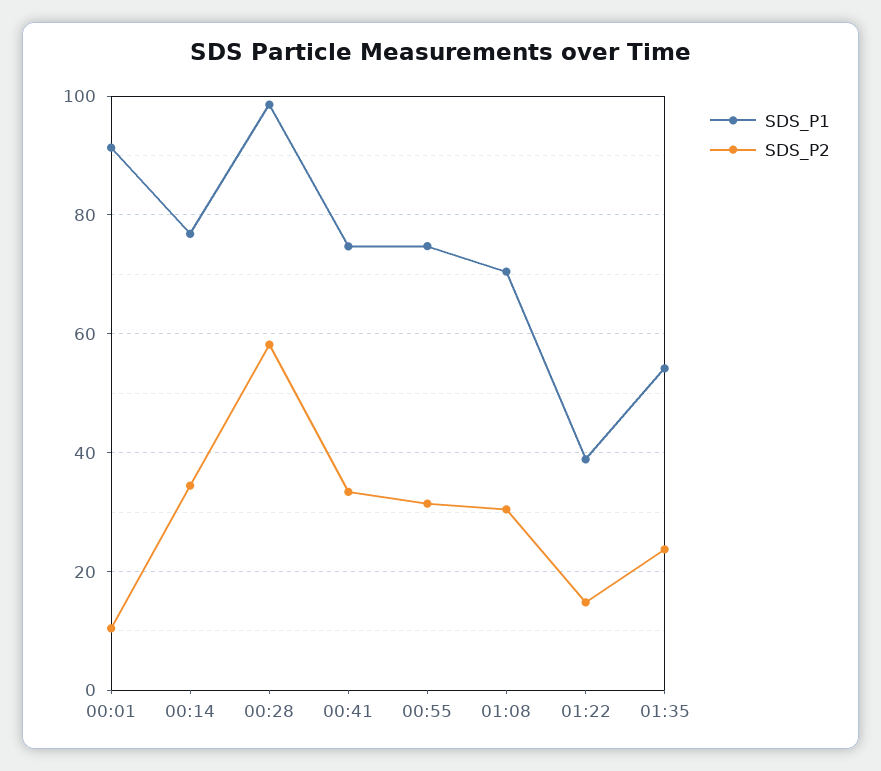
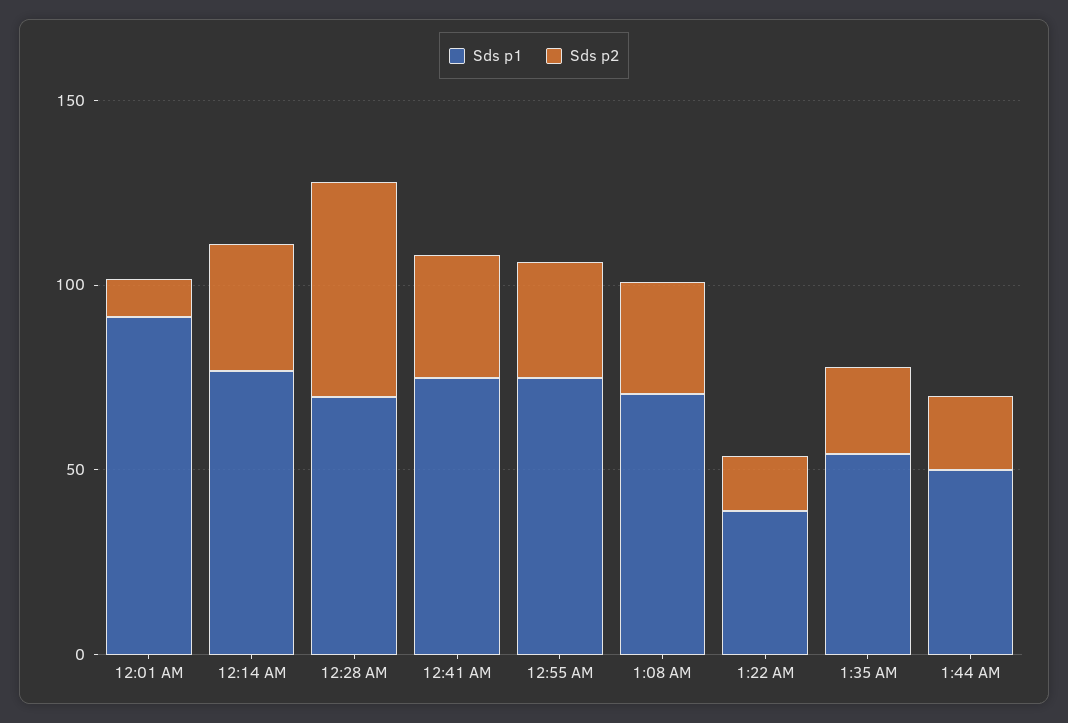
SDS_P1, 00:28: 98 -> 70
SDS_P1, 1:44 AM: none -> 50
SDS_P2, 1:44 AM: none -> 20

